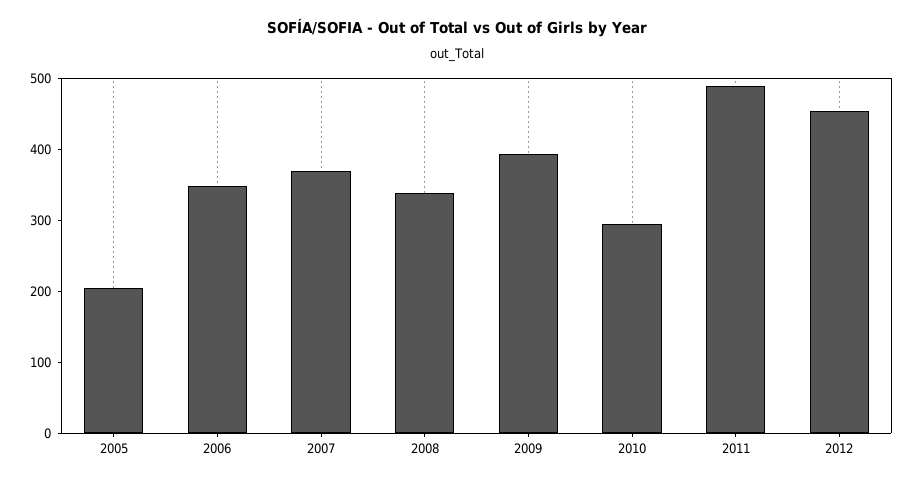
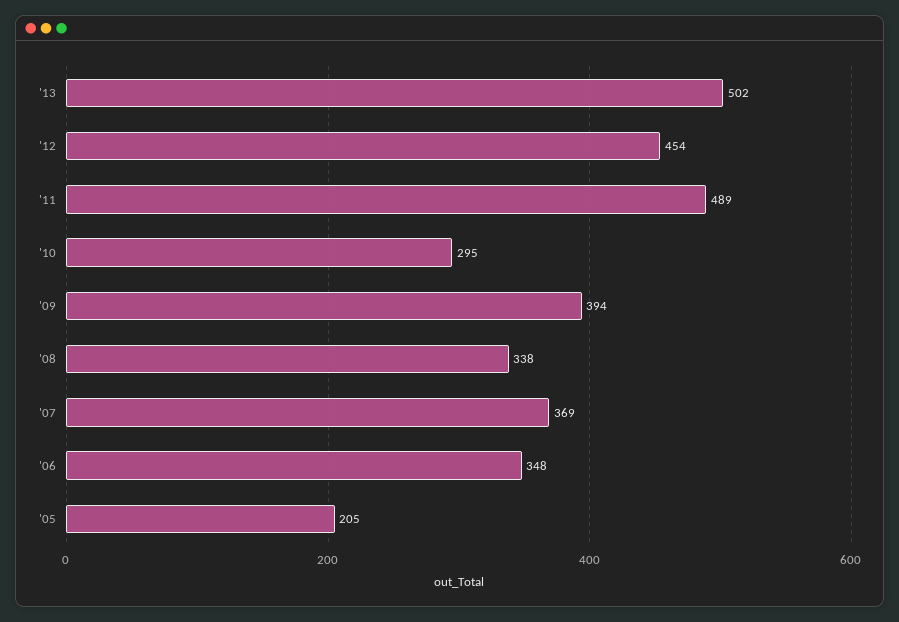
'13: none -> 502

